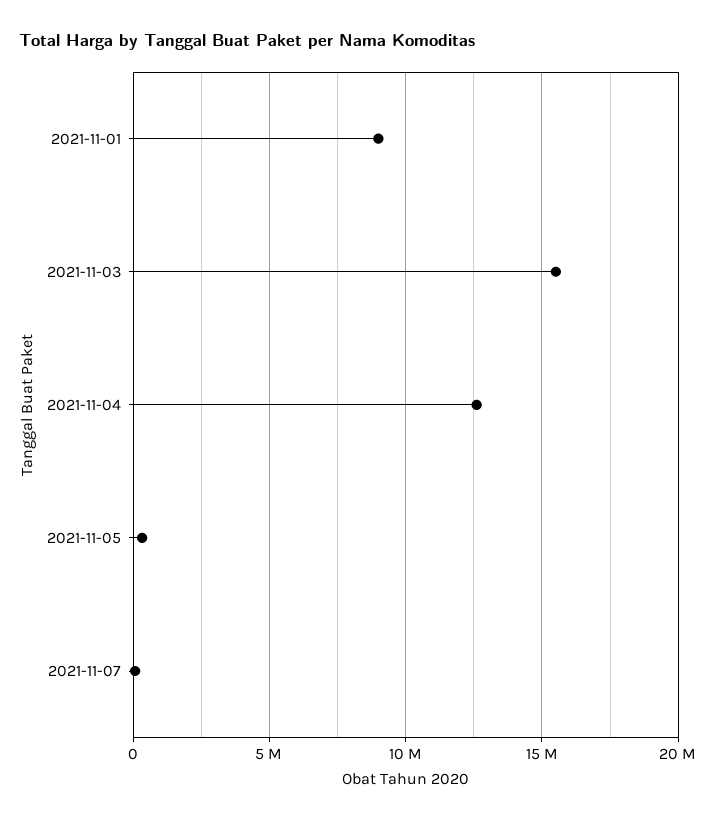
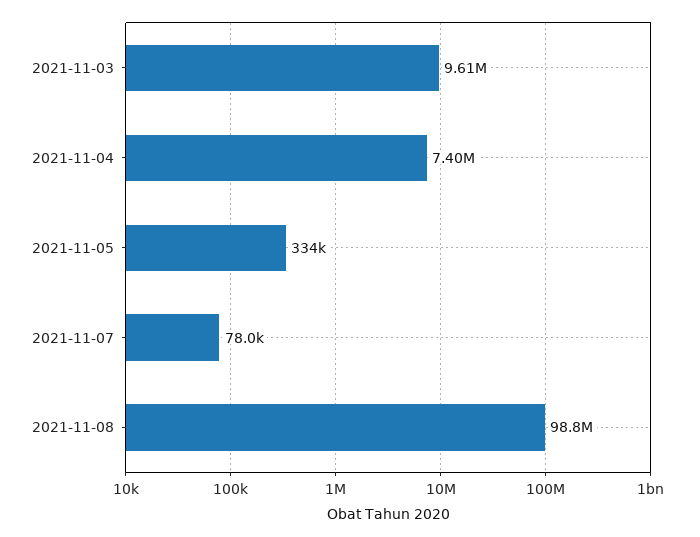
2021-11-01: 9000000 -> none
2021-11-03: 15500000 -> 9610000
2021-11-04: 12500000 -> 7400000
2021-11-08: none -> 98800000

